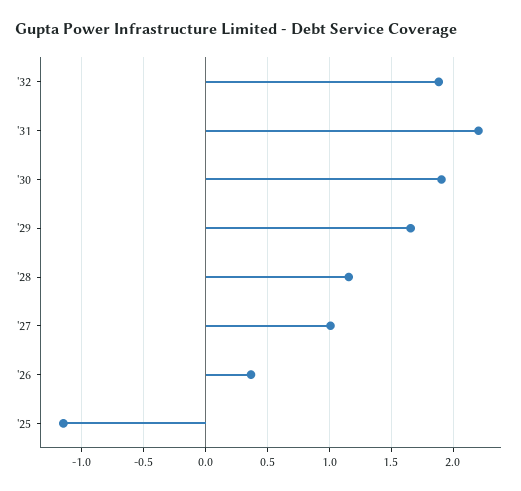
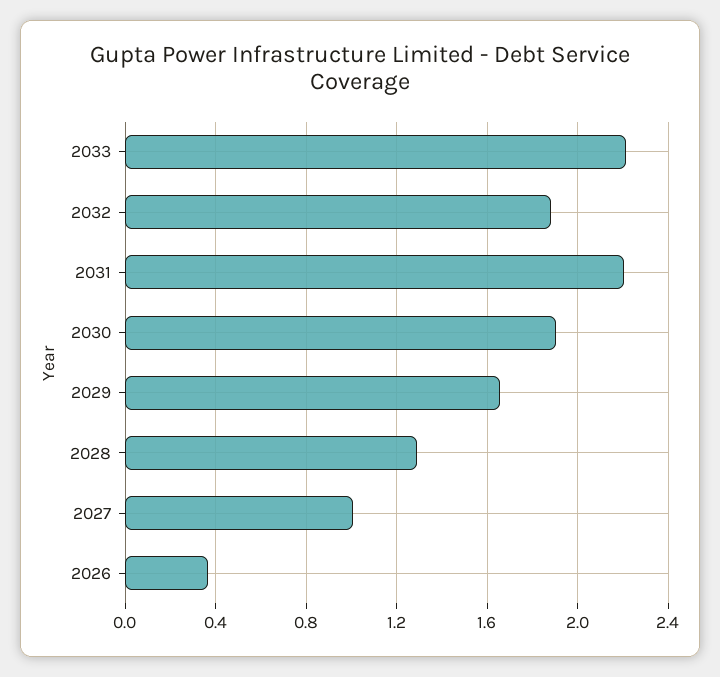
'28: 1.15 -> 1.3
'25: -1.15 -> none
2033: none -> 2.2

